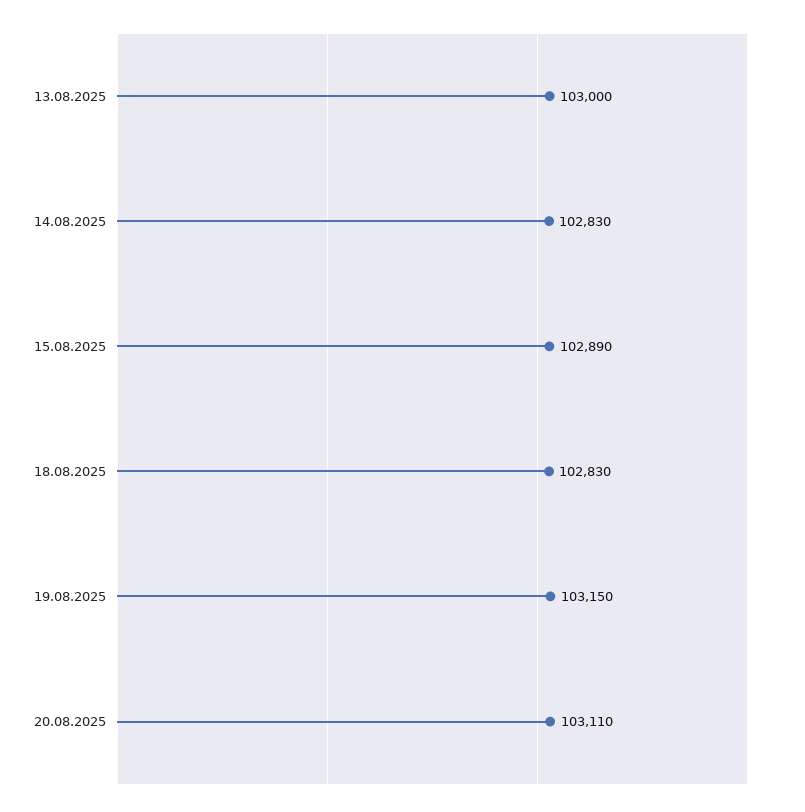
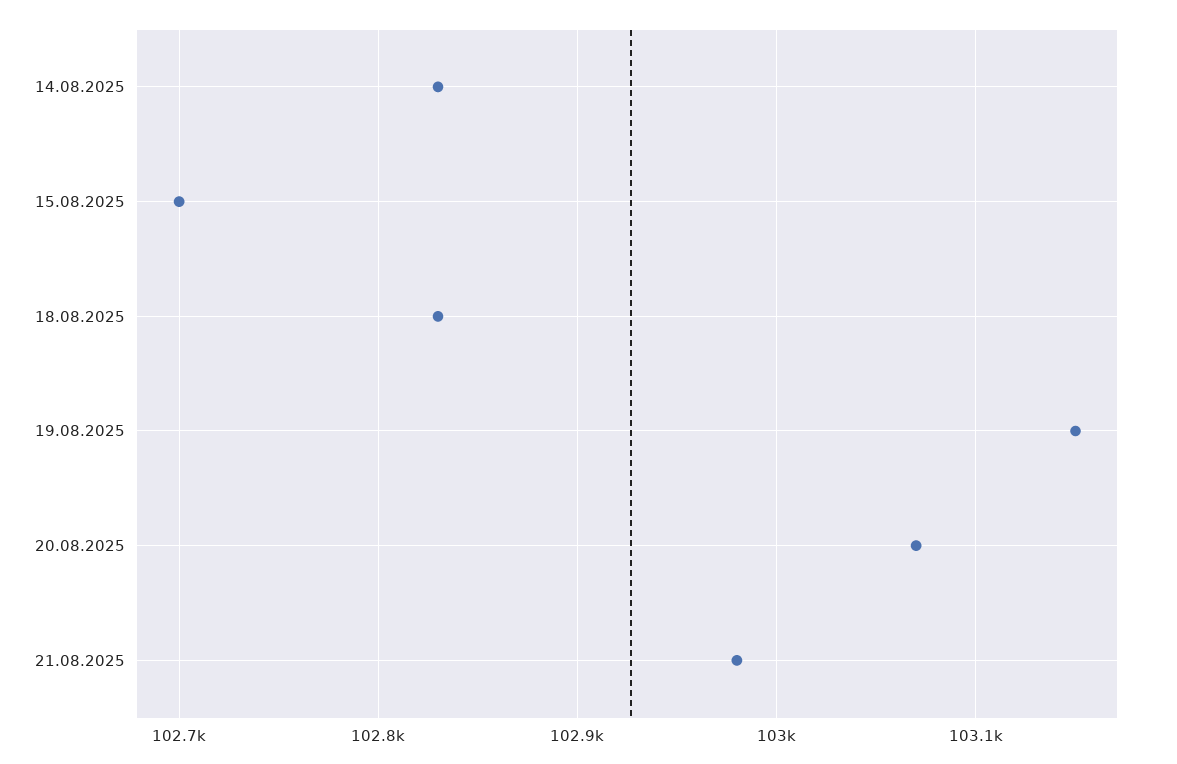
13.08.2025: 103000 -> none
15.08.2025: 102890 -> 102700
20.08.2025: 103110 -> 103070
21.08.2025: none -> 102980

